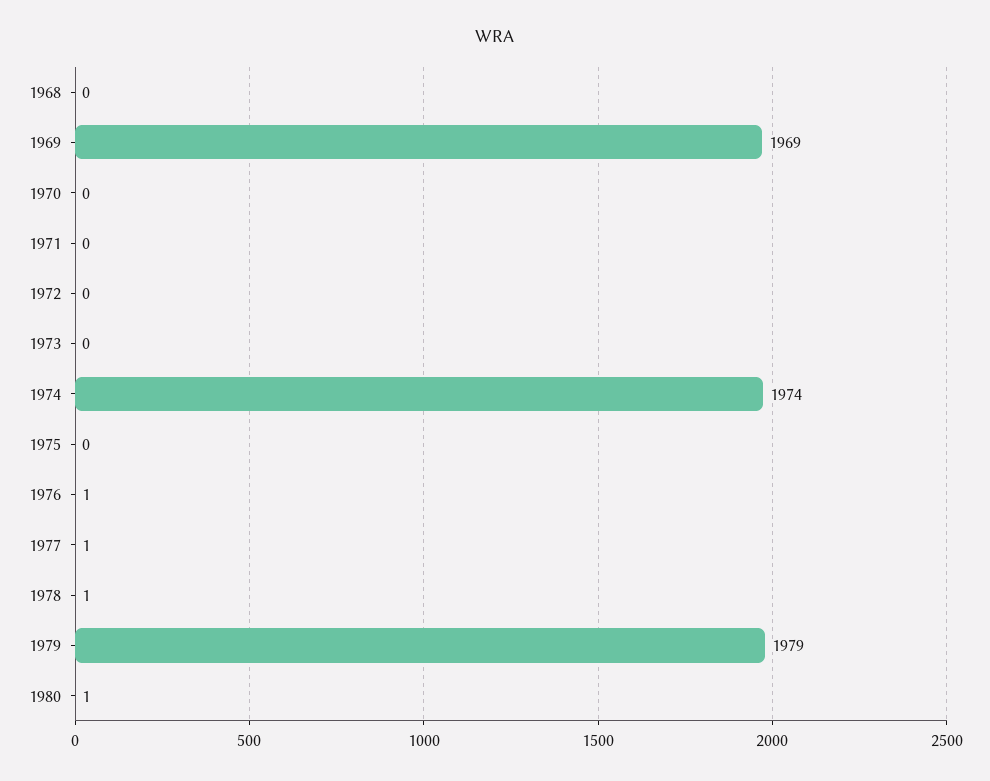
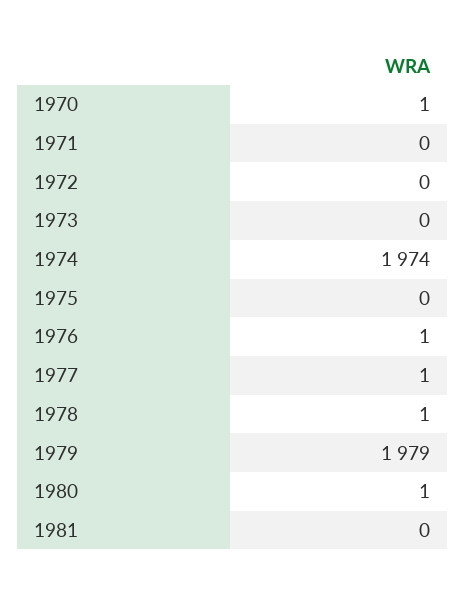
1968: 0 -> none
1969: 1969 -> none
1970: 0 -> 1
1981: none -> 0

